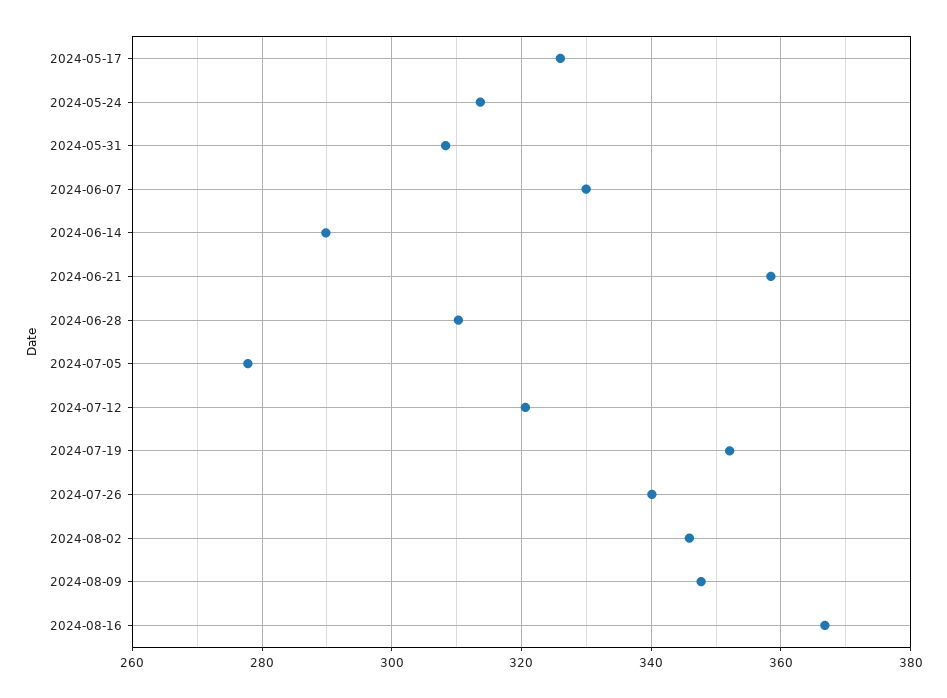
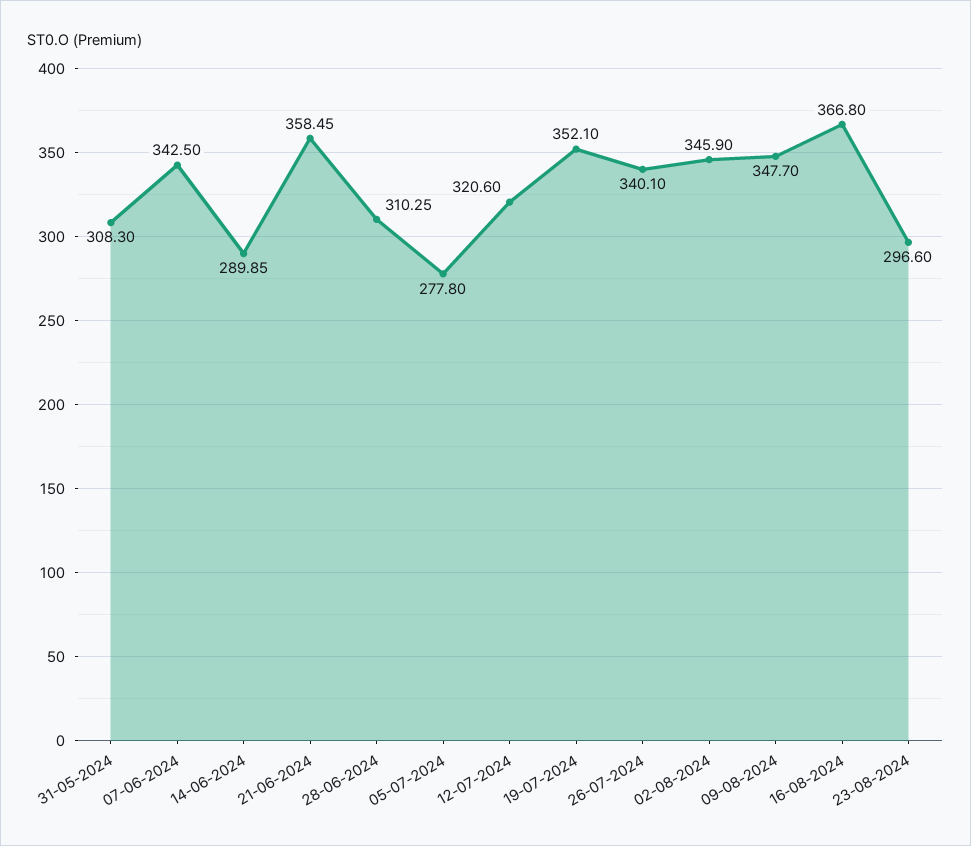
2024-05-17: 326 -> none
2024-05-24: 314 -> none
2024-06-07: 330 -> 342.5
23-08-2024: none -> 296.6

